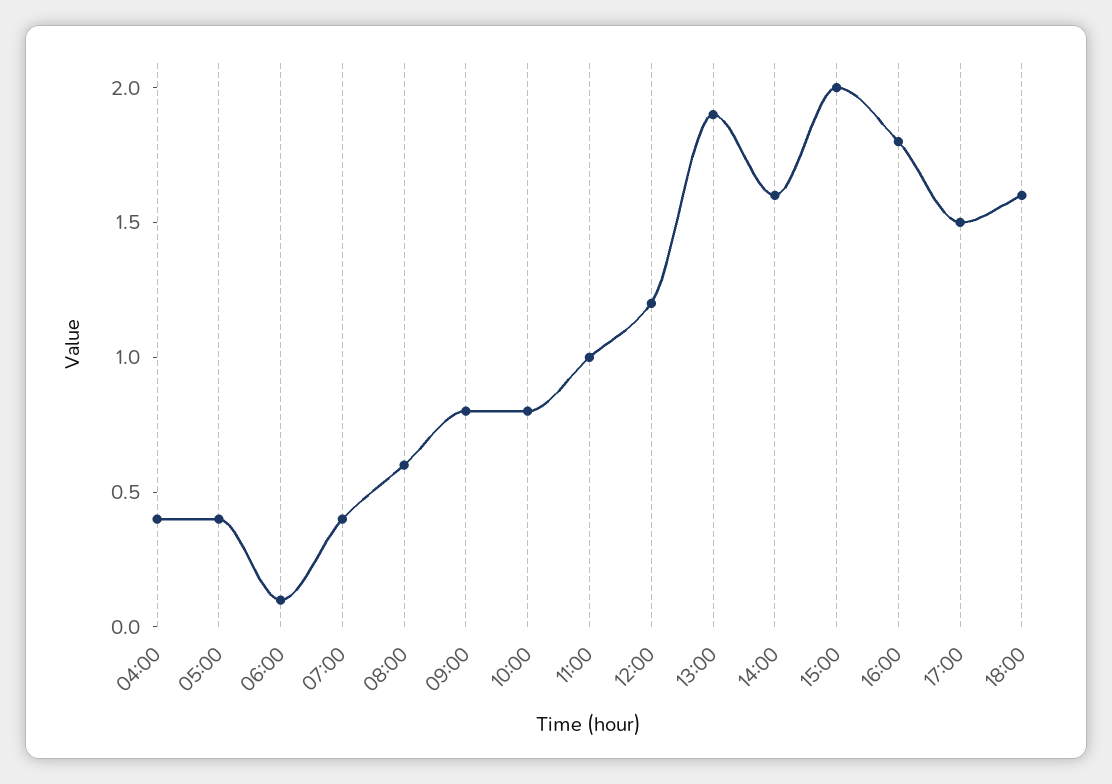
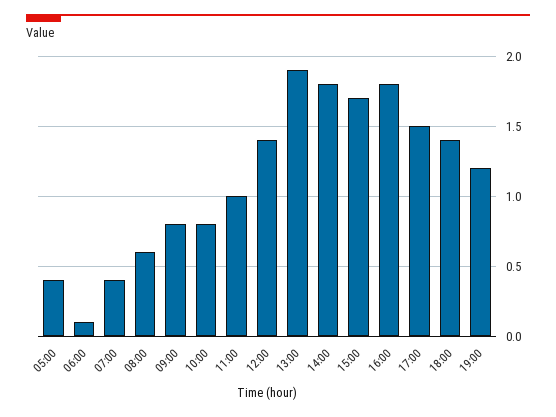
04:00: 0.4 -> none
12:00: 1.2 -> 1.4
14:00: 1.6 -> 1.8
15:00: 2 -> 1.7
18:00: 1.6 -> 1.4
19:00: none -> 1.2

